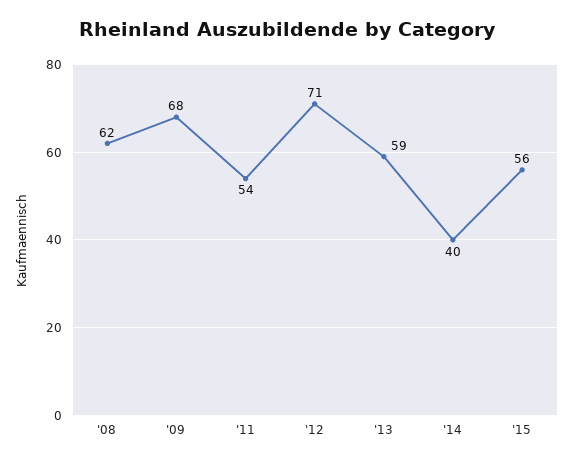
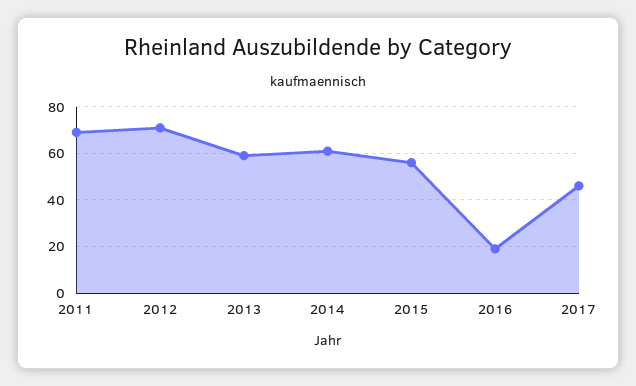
'08: 62 -> none
'09: 68 -> none
'11: 54 -> 70
'14: 40 -> 60
2016: none -> 20
2017: none -> 45

